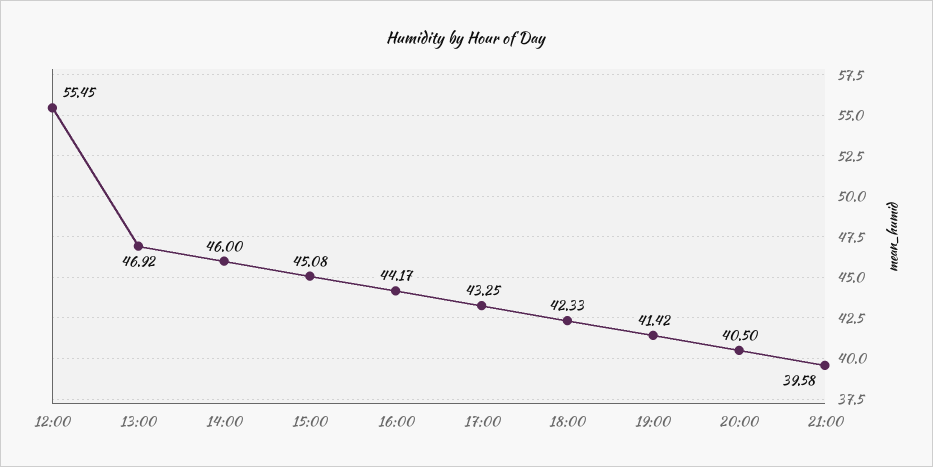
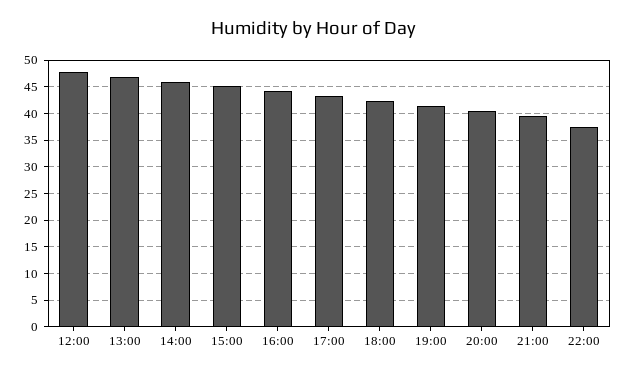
12:00: 55.45 -> 47.5
22:00: none -> 37.5

